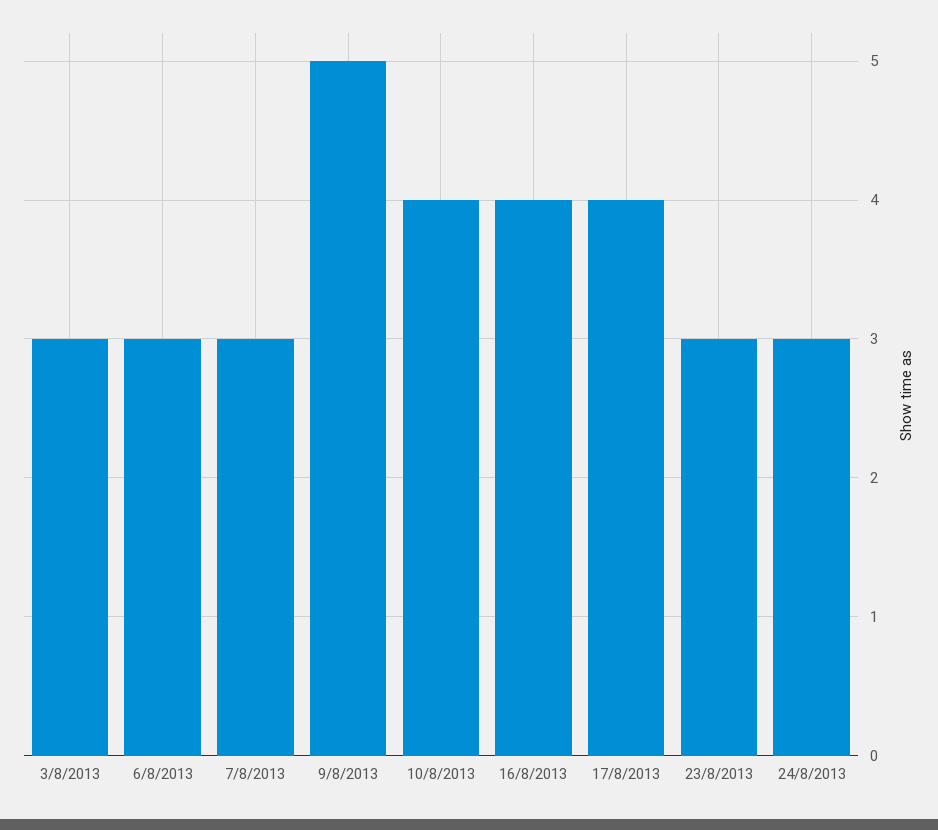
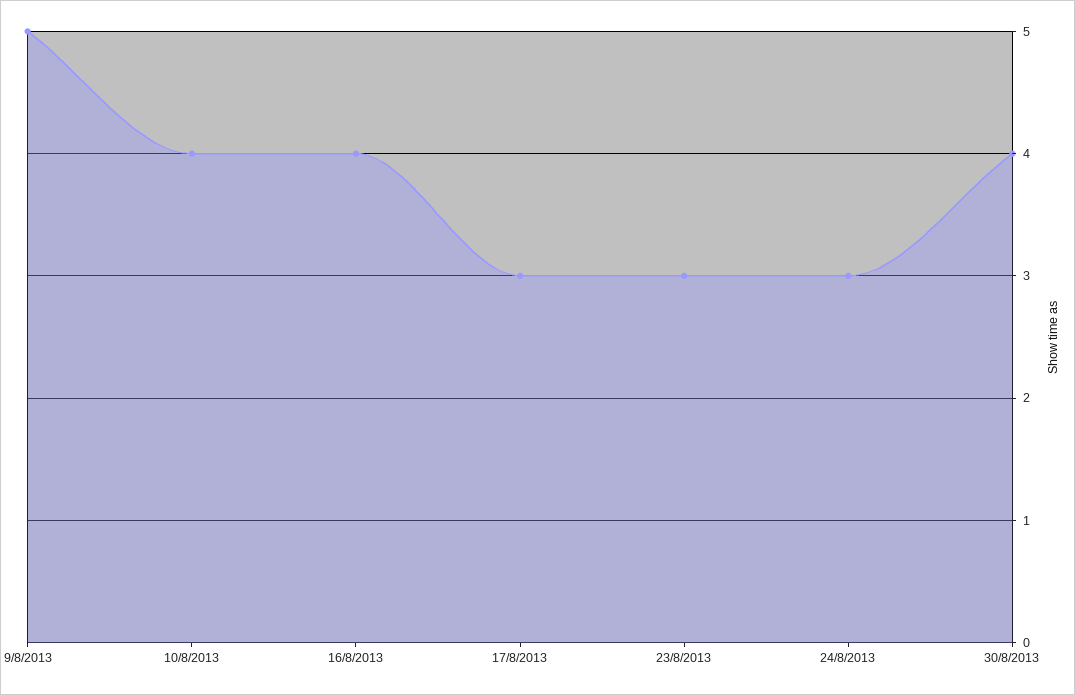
3/8/2013: 3 -> none
6/8/2013: 3 -> none
7/8/2013: 3 -> none
17/8/2013: 4 -> 3
30/8/2013: none -> 4

